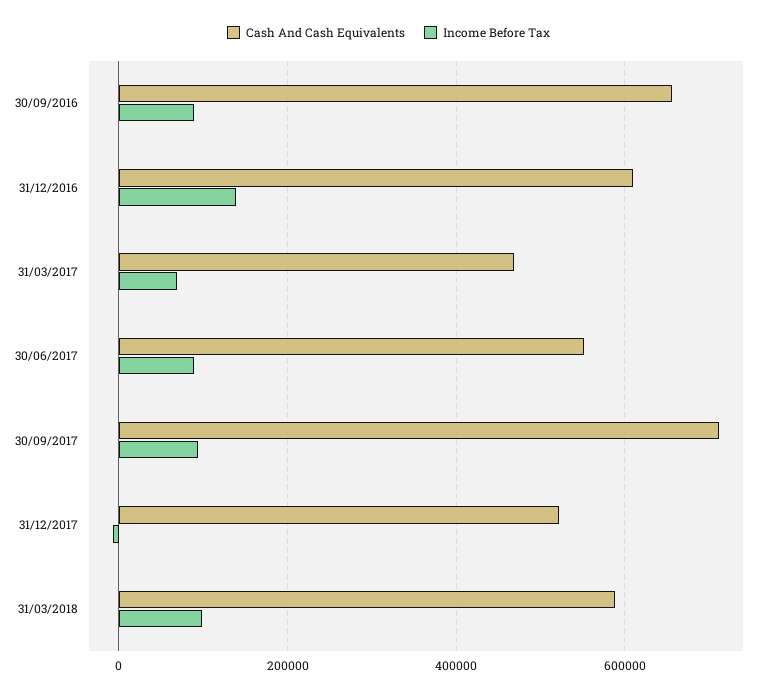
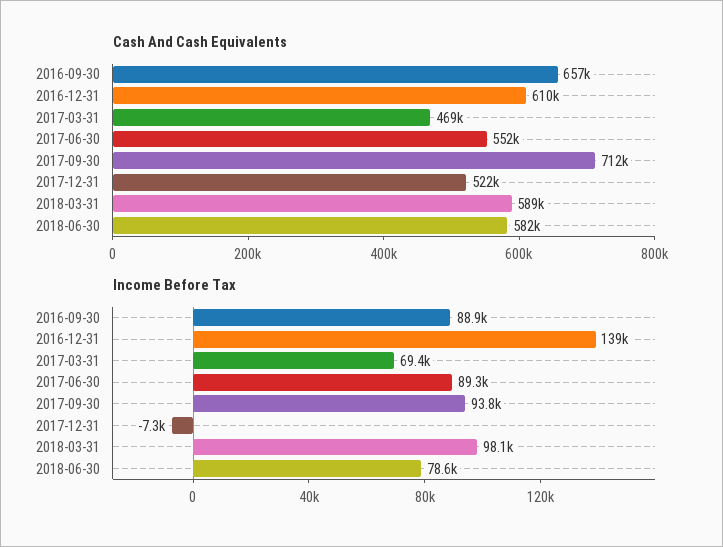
Cash And Cash Equivalents, 2018-06-30: none -> 582000
Income Before Tax, 2018-06-30: none -> 78600

